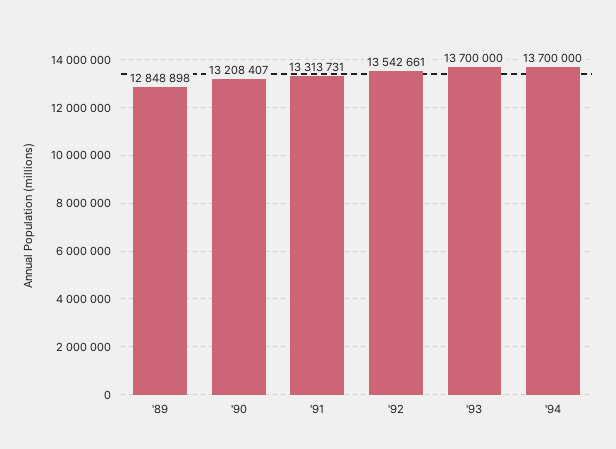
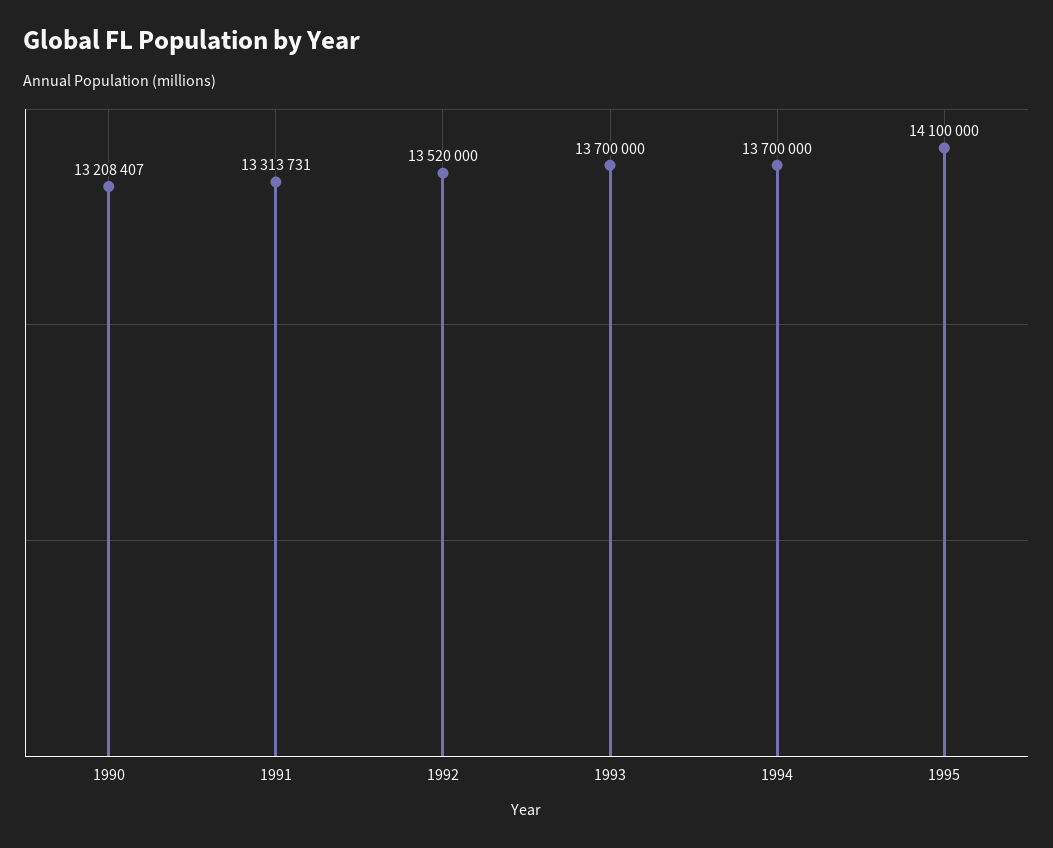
'89: 12848898 -> none
'92: 13542661 -> 13520000
1995: none -> 14100000

